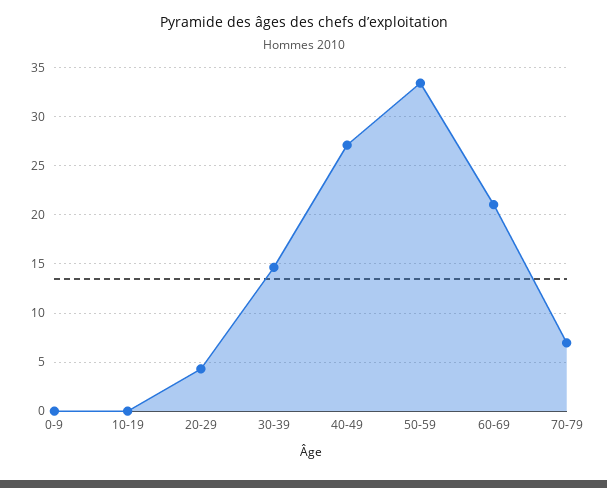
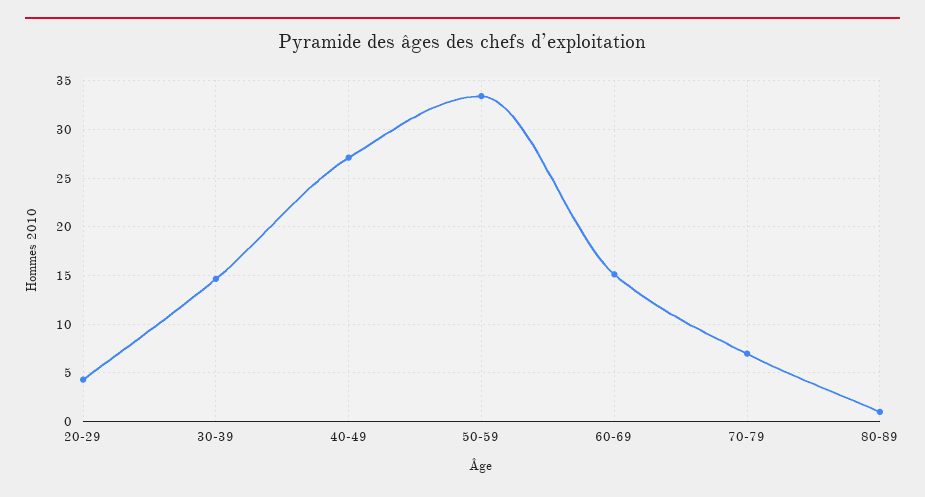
0-9: 0 -> none
10-19: 0 -> none
60-69: 21 -> 15
80-89: none -> 1

